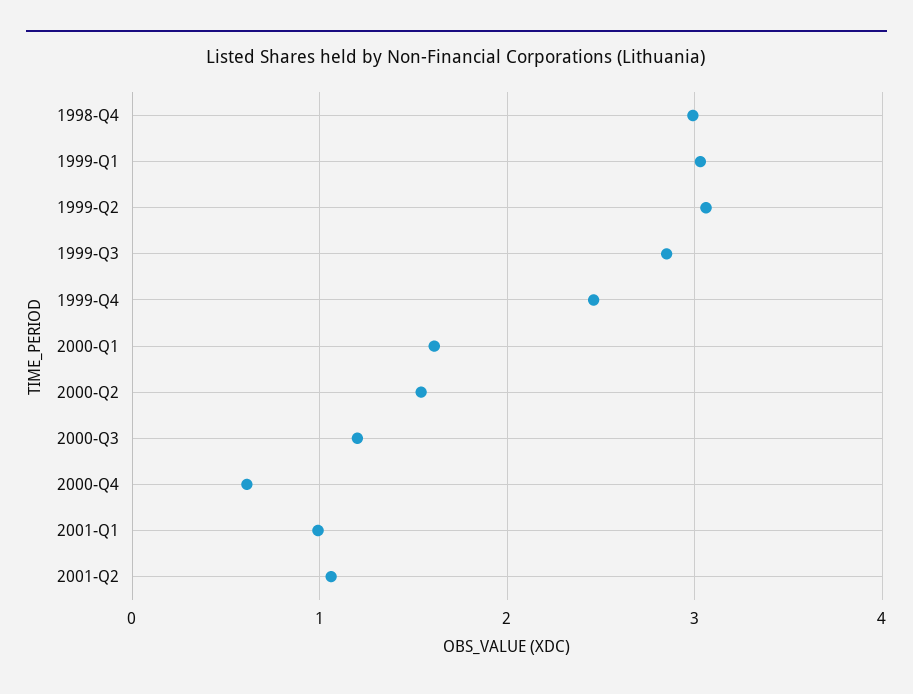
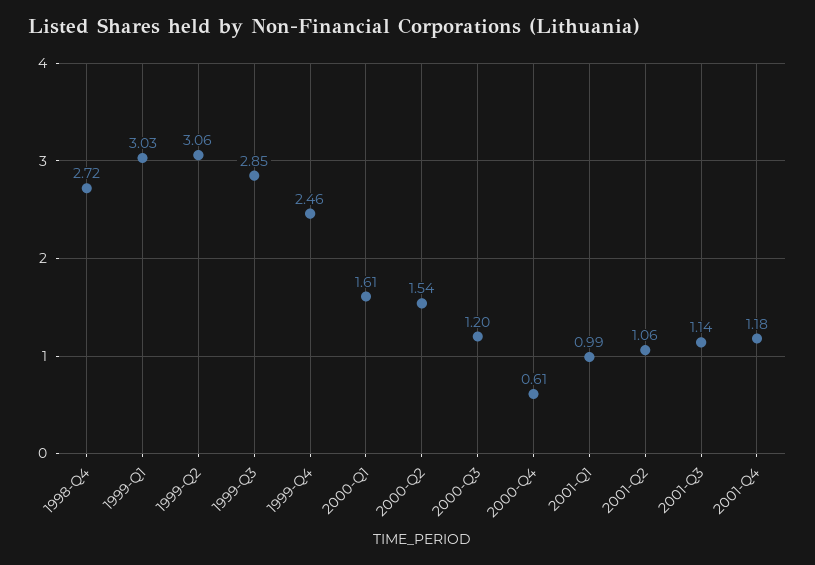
1998-Q4: 3 -> 2.72
2001-Q3: none -> 1.14
2001-Q4: none -> 1.18

